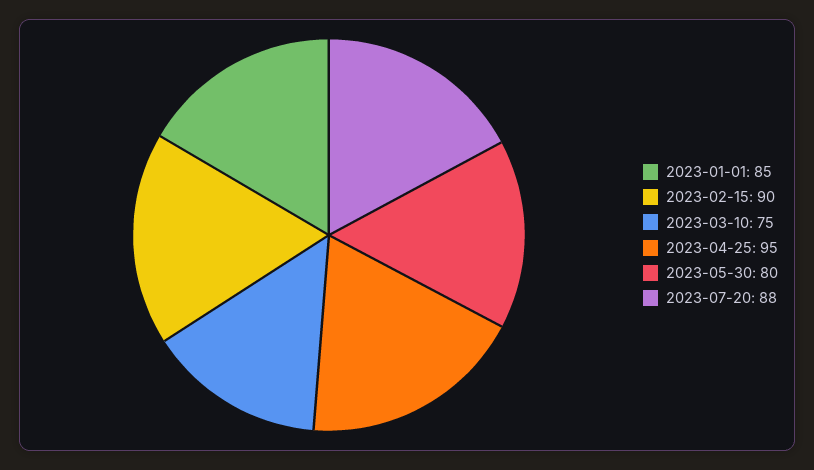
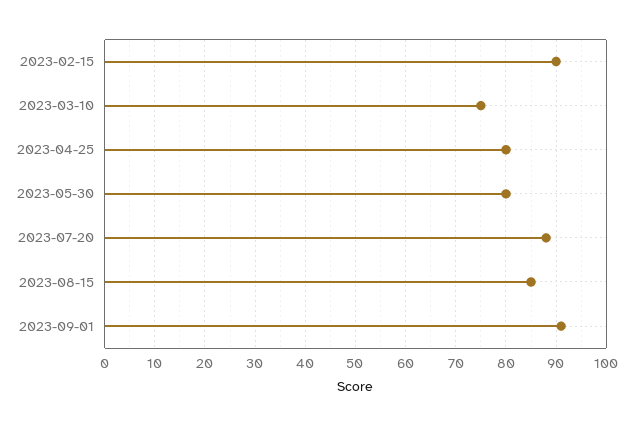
2023-01-01: 85 -> none
2023-04-25: 95 -> 80
2023-08-15: none -> 85
2023-09-01: none -> 90

